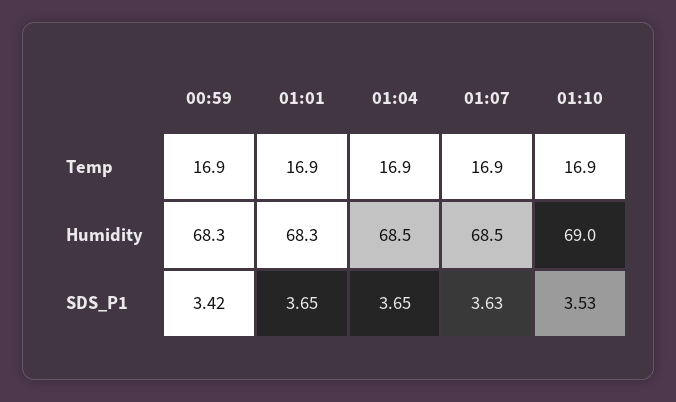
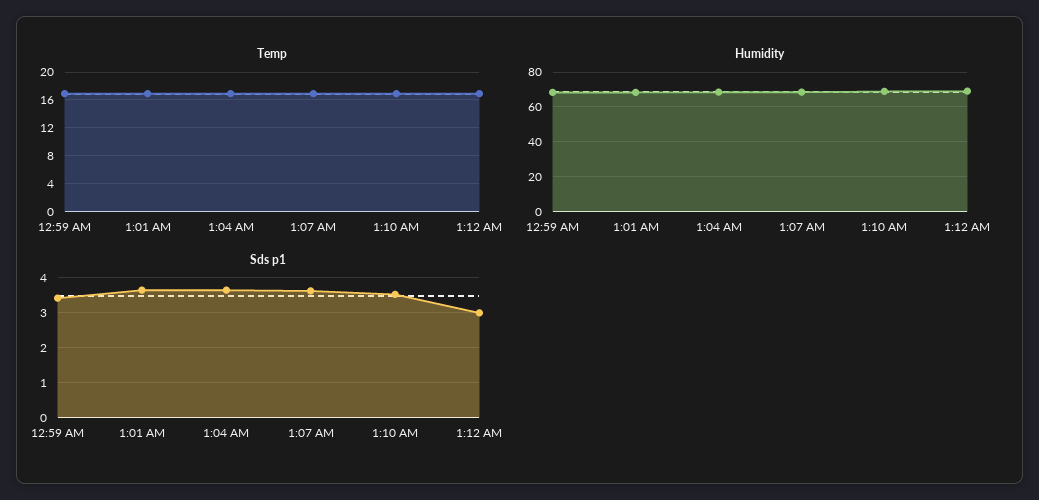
Temp, 1:12 AM: none -> 17
Humidity, 1:12 AM: none -> 70
SDS_P1, 1:12 AM: none -> 3

